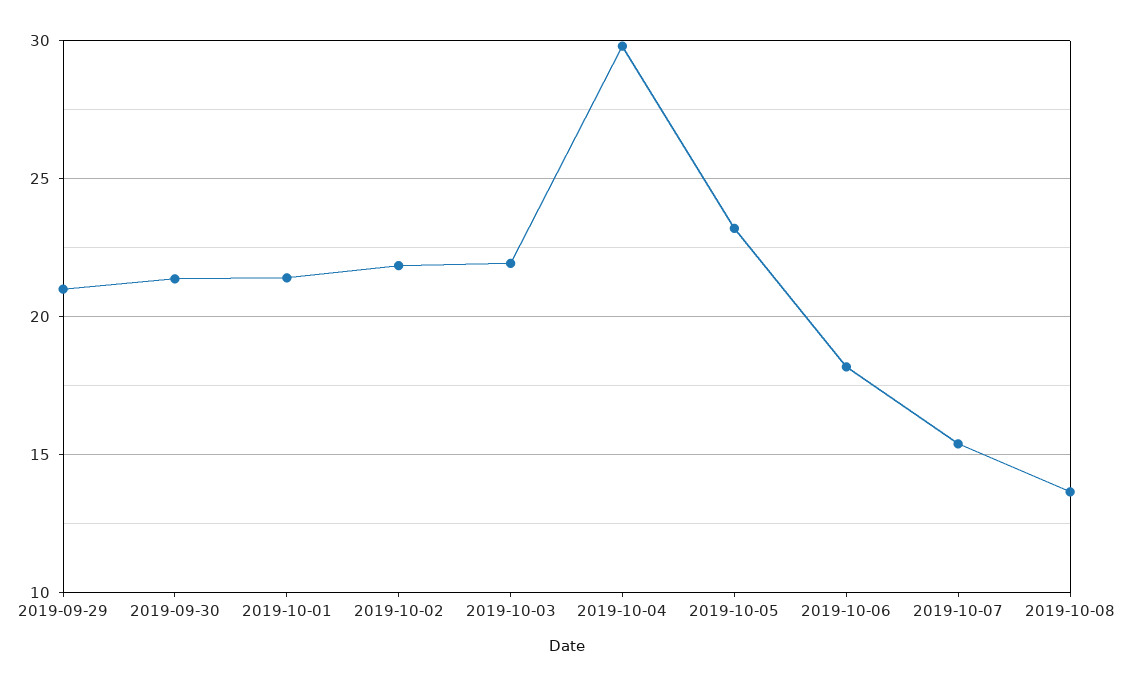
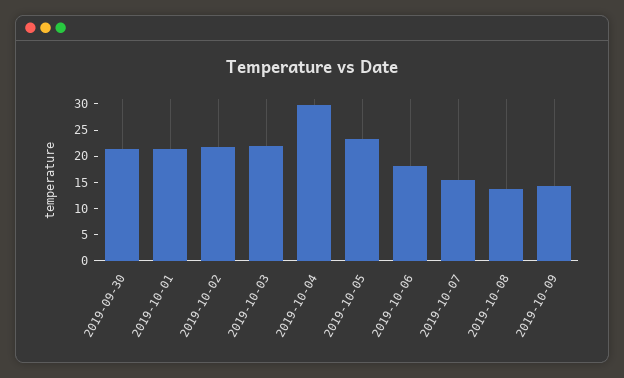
2019-09-29: 21 -> none
2019-10-09: none -> 15

